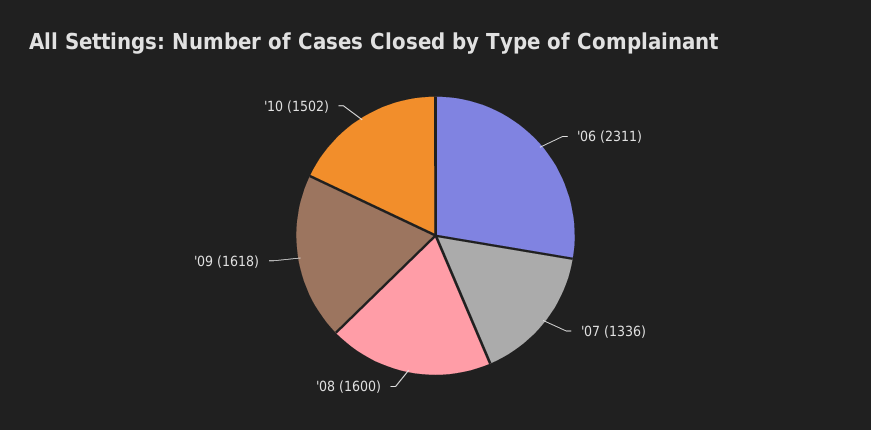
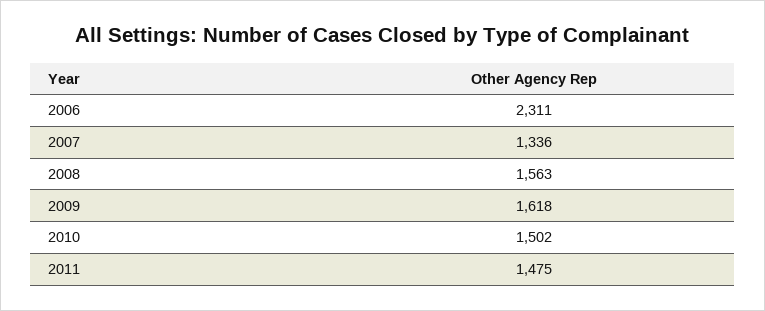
'08: 1600 -> 1563
2011: none -> 1475

